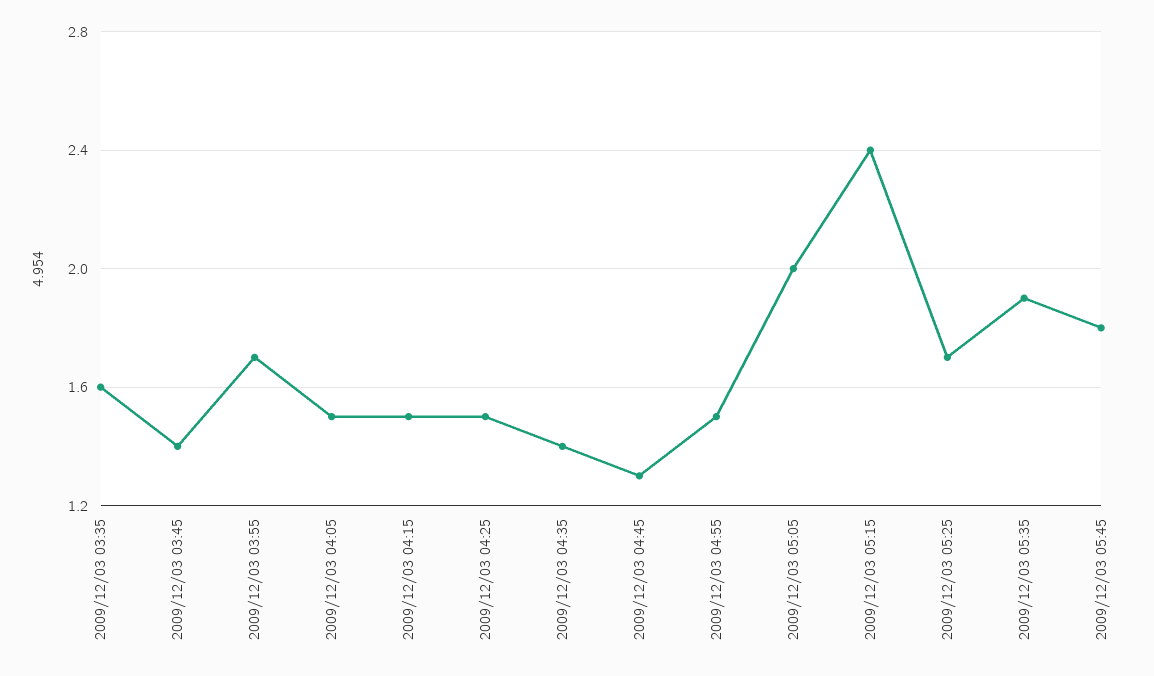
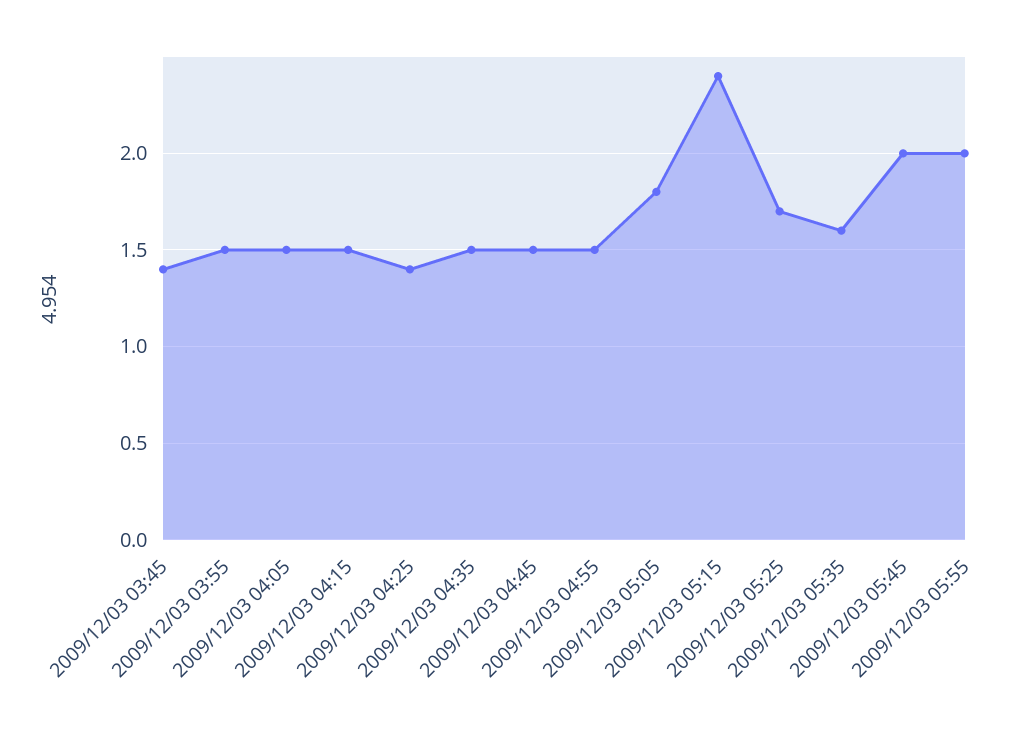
2009/12/03 03:35: 1.6 -> none
2009/12/03 03:55: 1.7 -> 1.5
2009/12/03 04:25: 1.5 -> 1.4
2009/12/03 04:35: 1.4 -> 1.5
2009/12/03 04:45: 1.3 -> 1.5
2009/12/03 05:05: 2 -> 1.8
2009/12/03 05:35: 1.9 -> 1.6
2009/12/03 05:45: 1.8 -> 2
2009/12/03 05:55: none -> 2

